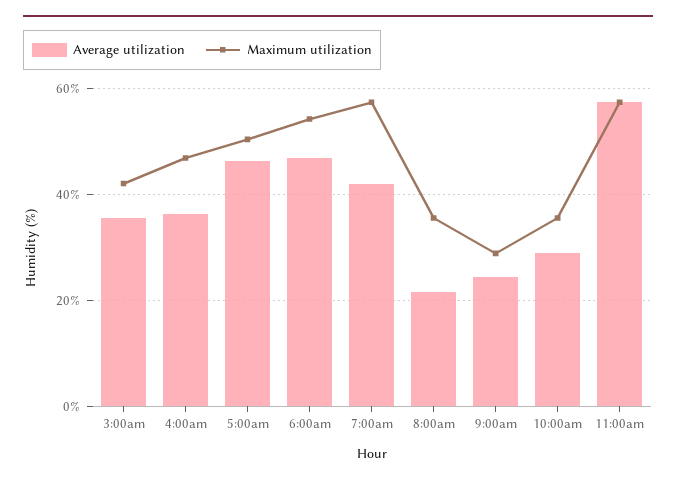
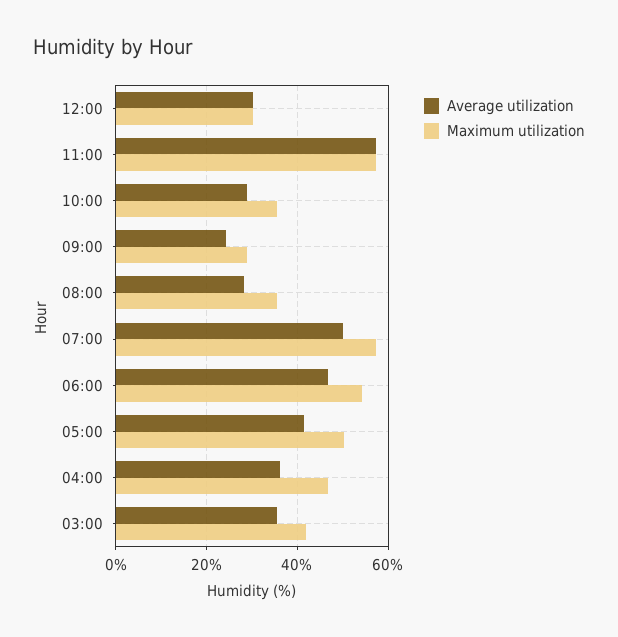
Average utilization, 5:00am: 46 -> 42
Average utilization, 7:00am: 42 -> 50
Average utilization, 8:00am: 22 -> 28
Average utilization, 12:00: none -> 30
Maximum utilization, 12:00: none -> 30

